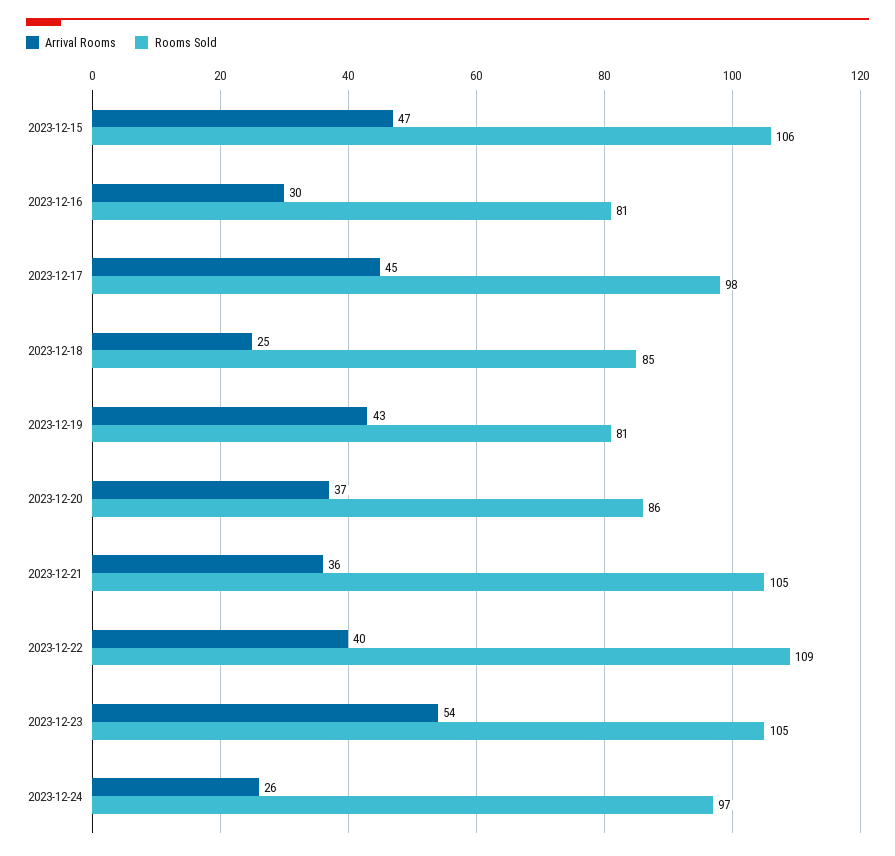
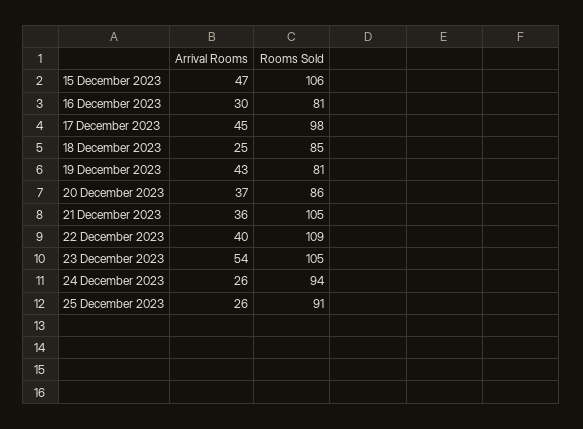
Rooms Sold, 2023-12-24: 97 -> 94
Arrival Rooms, 25 December 2023: none -> 26
Rooms Sold, 25 December 2023: none -> 91

